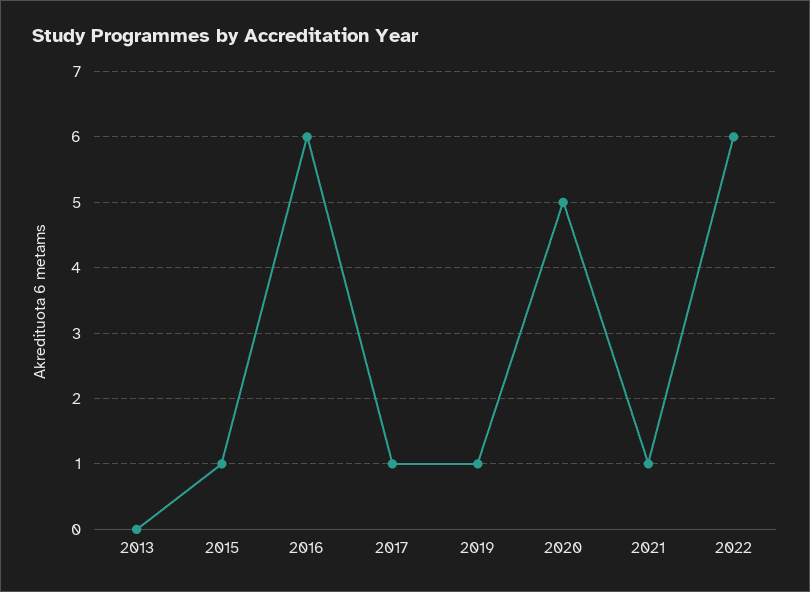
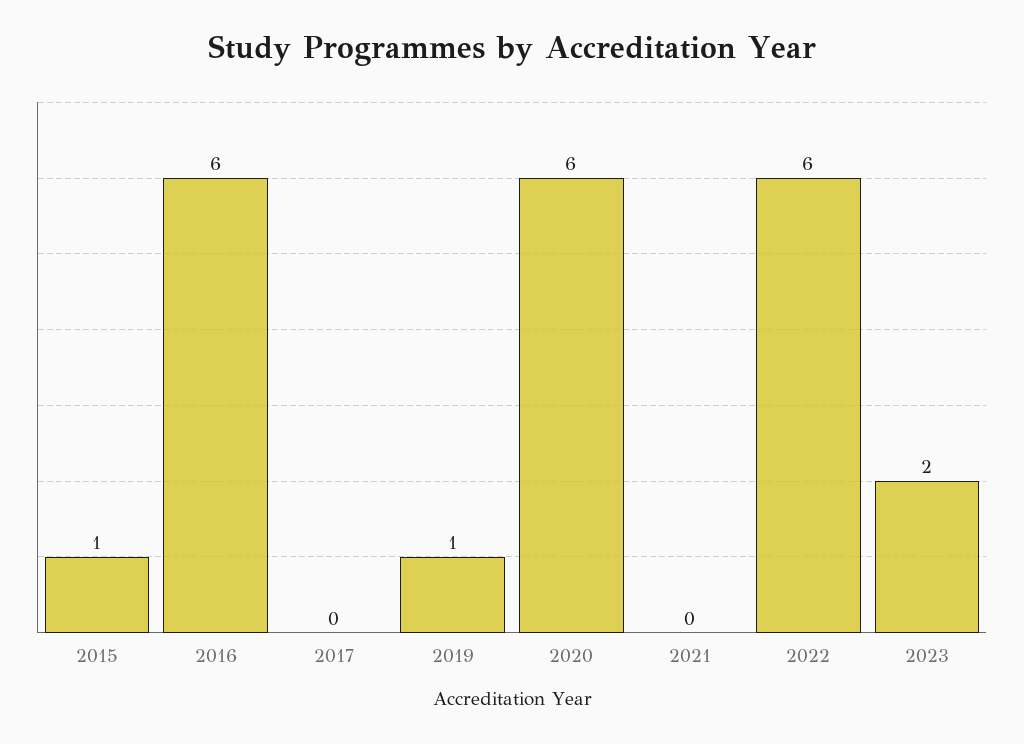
2013: 0 -> none
2017: 1 -> 0
2020: 5 -> 6
2021: 1 -> 0
2023: none -> 2

